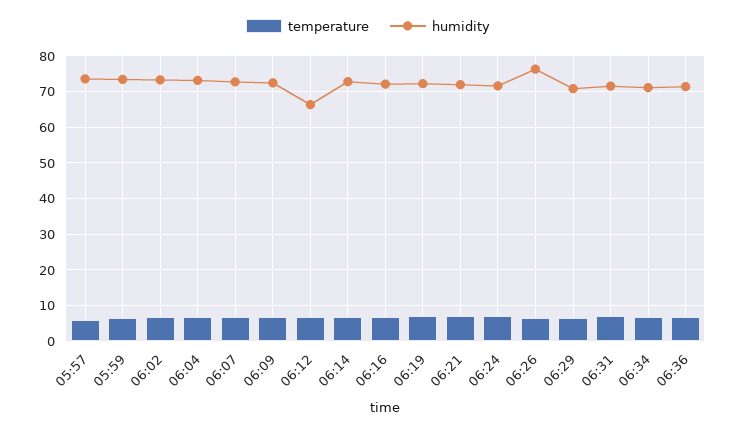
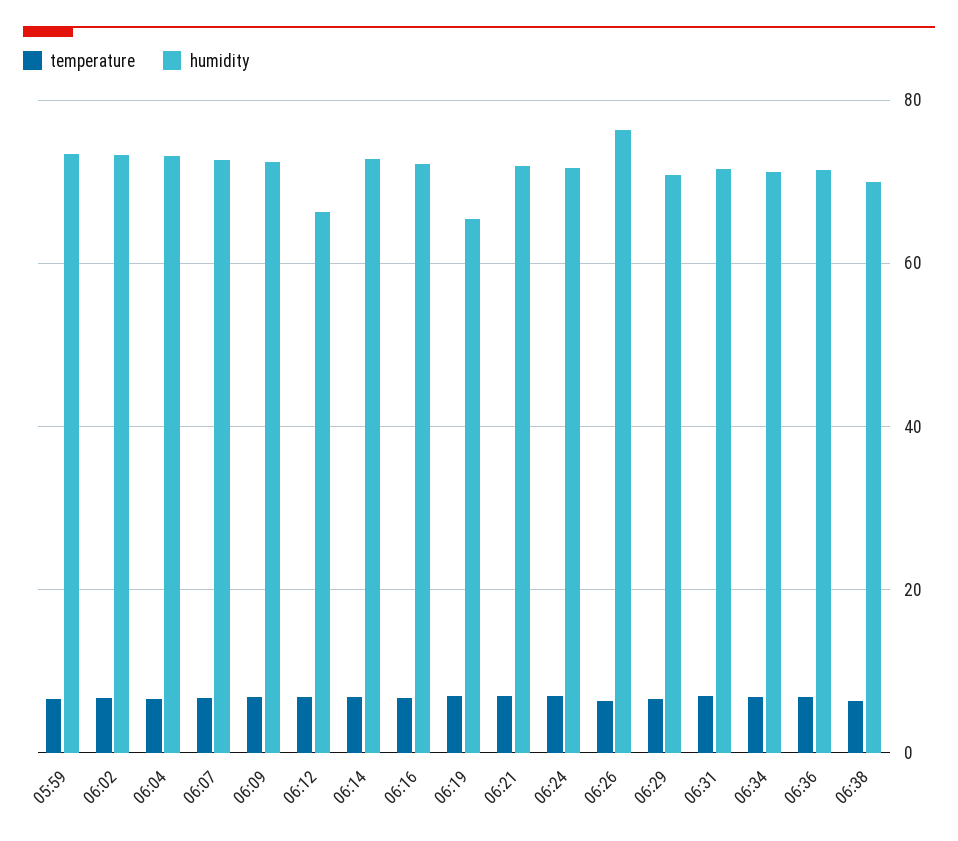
temperature, 05:57: 6 -> none
humidity, 05:57: 74 -> none
humidity, 06:19: 72 -> 66
temperature, 06:38: none -> 6
humidity, 06:38: none -> 70

